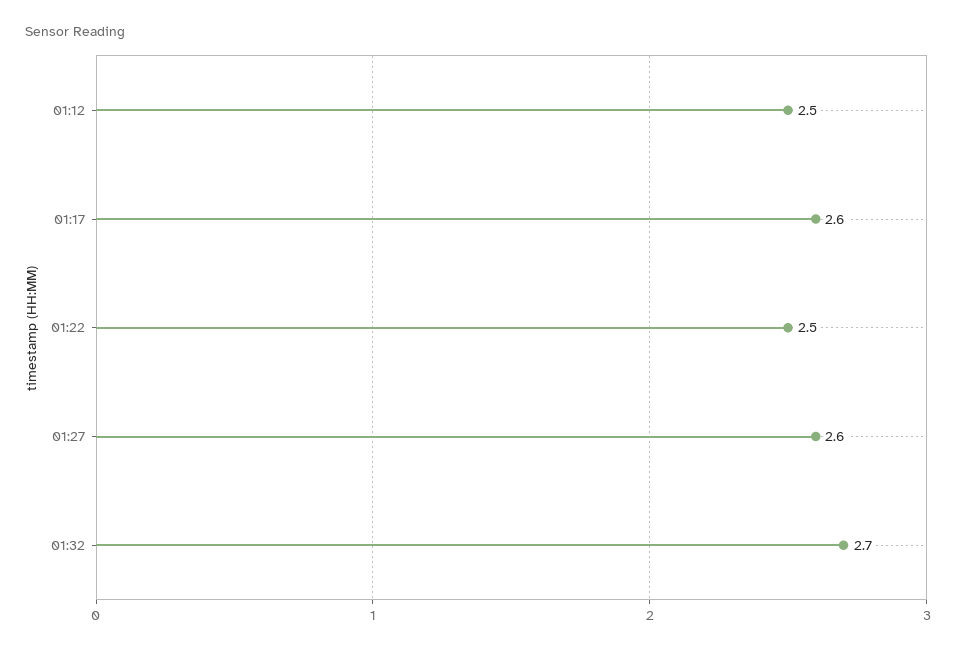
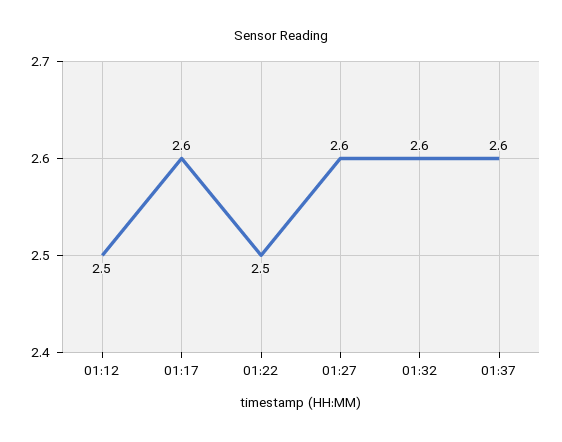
01:32: 2.7 -> 2.6
01:37: none -> 2.6

